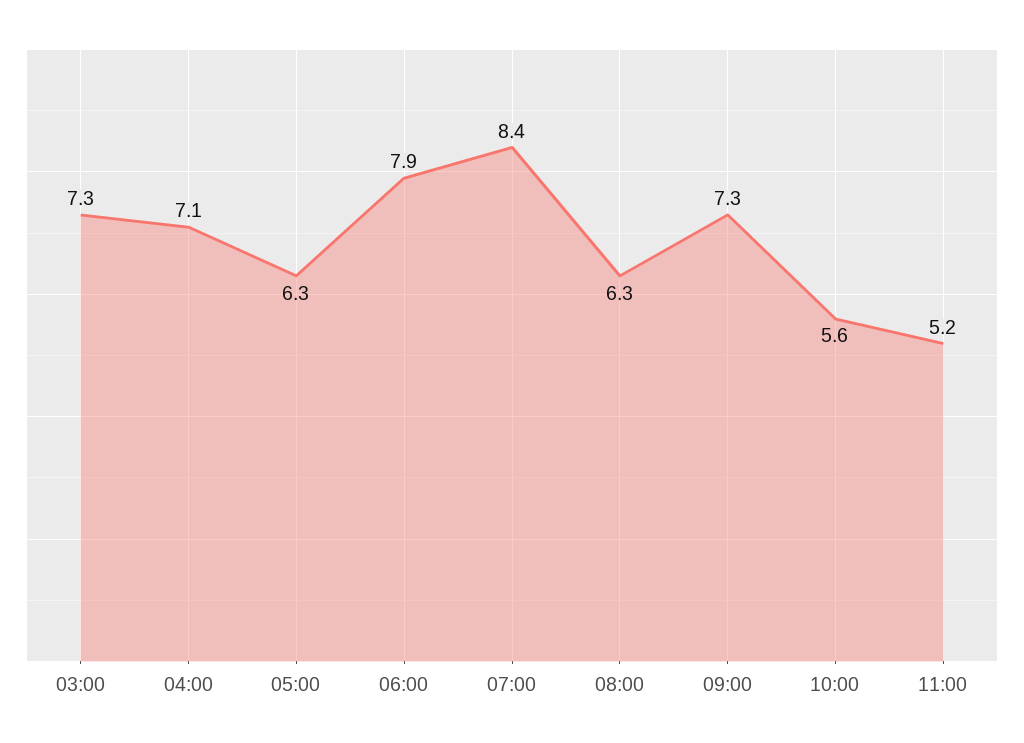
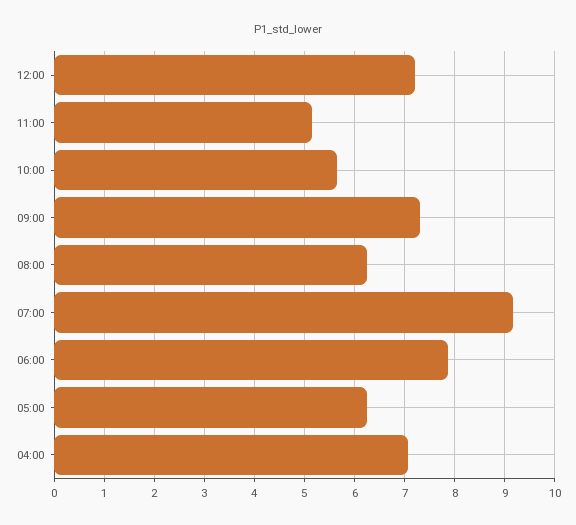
03:00: 7.3 -> none
07:00: 8.4 -> 9.2
12:00: none -> 7.2

